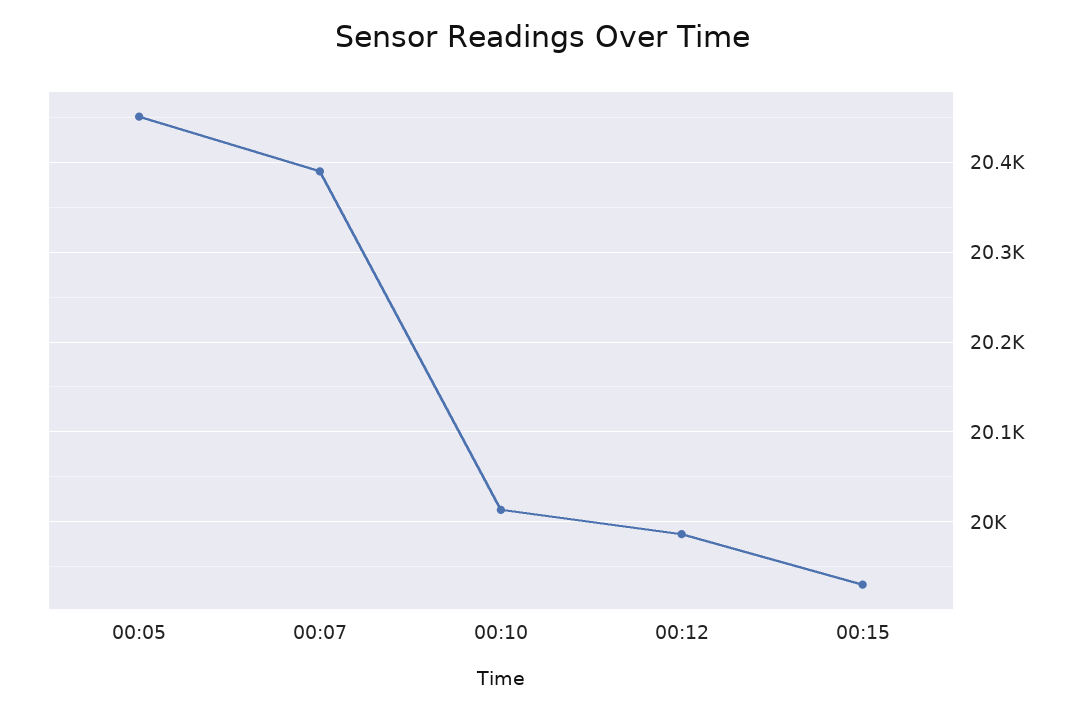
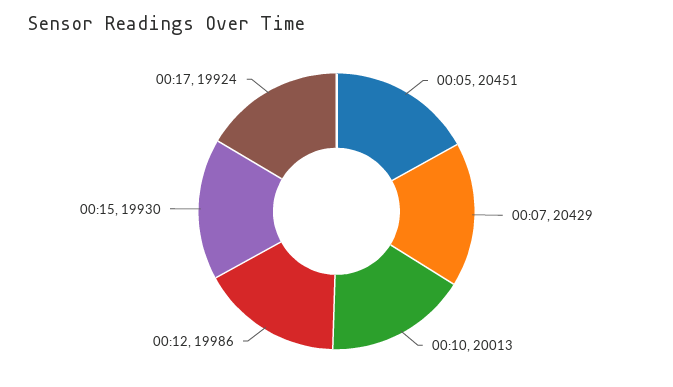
00:07: 20390 -> 20429
00:17: none -> 19924

